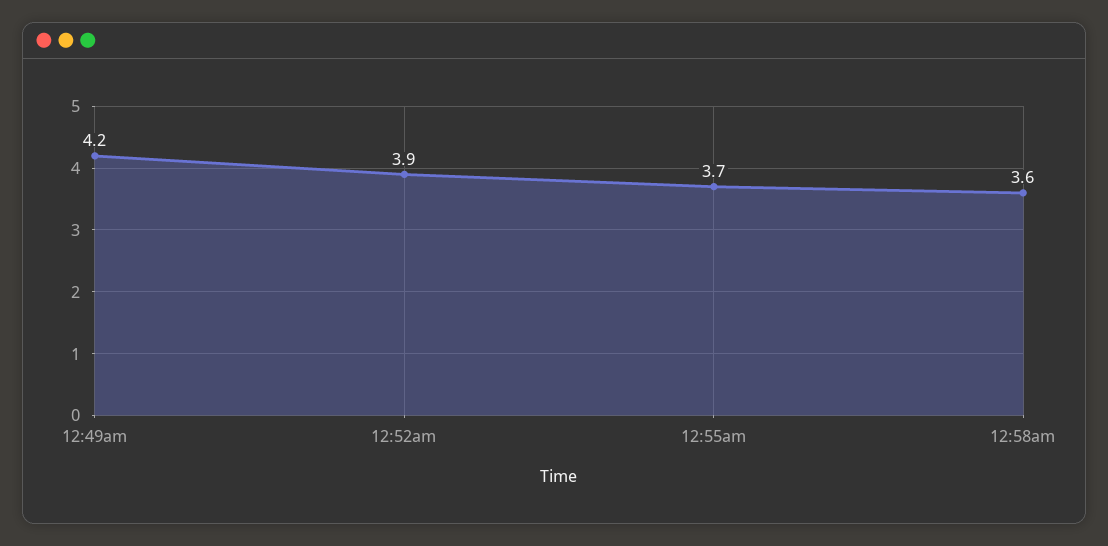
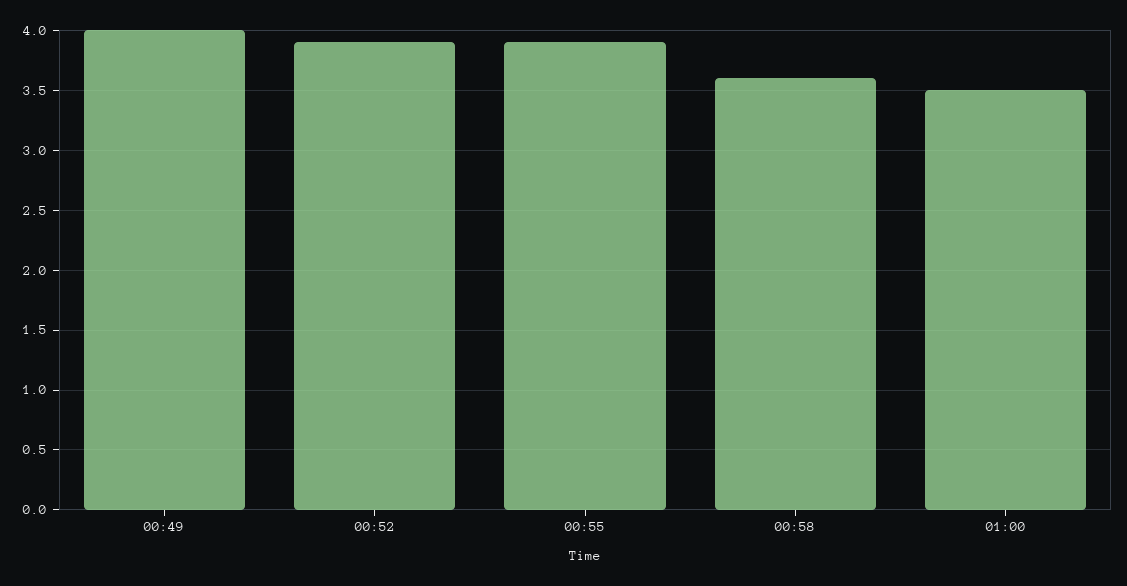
12:49am: 4.2 -> 4
12:55am: 3.7 -> 3.9
01:00: none -> 3.5

